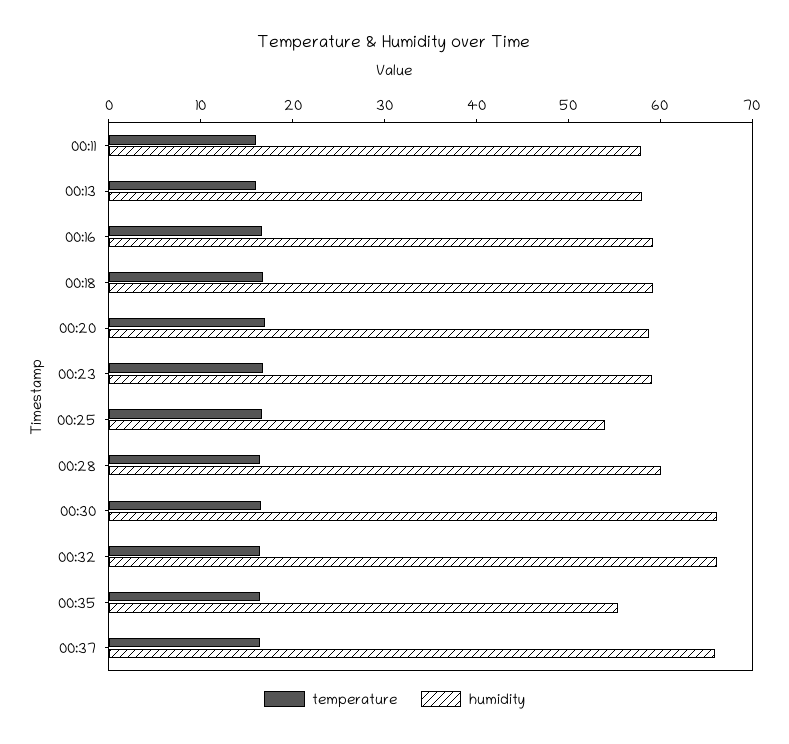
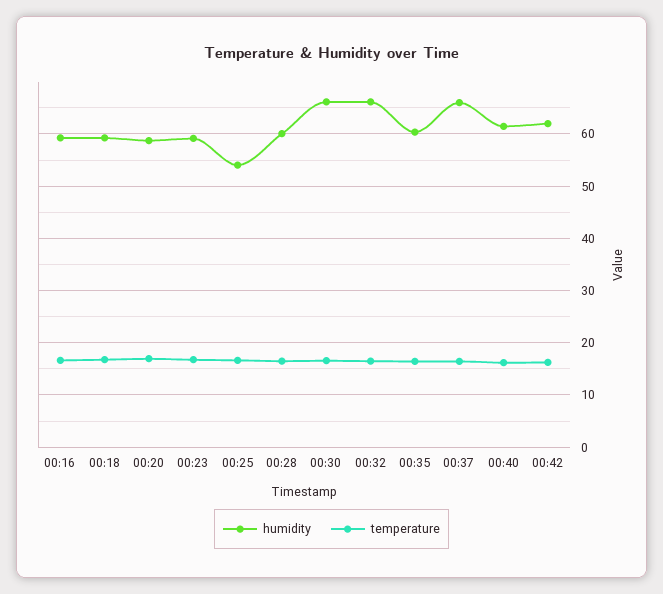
temperature, 00:11: 16 -> none
humidity, 00:11: 58 -> none
temperature, 00:13: 16 -> none
humidity, 00:13: 58 -> none
humidity, 00:35: 56 -> 60
humidity, 00:40: none -> 62
temperature, 00:40: none -> 16
humidity, 00:42: none -> 62
temperature, 00:42: none -> 16

